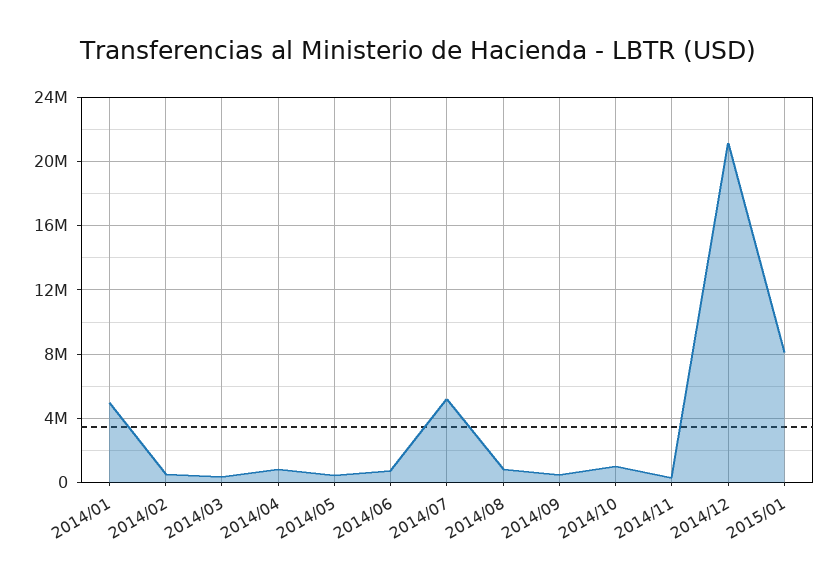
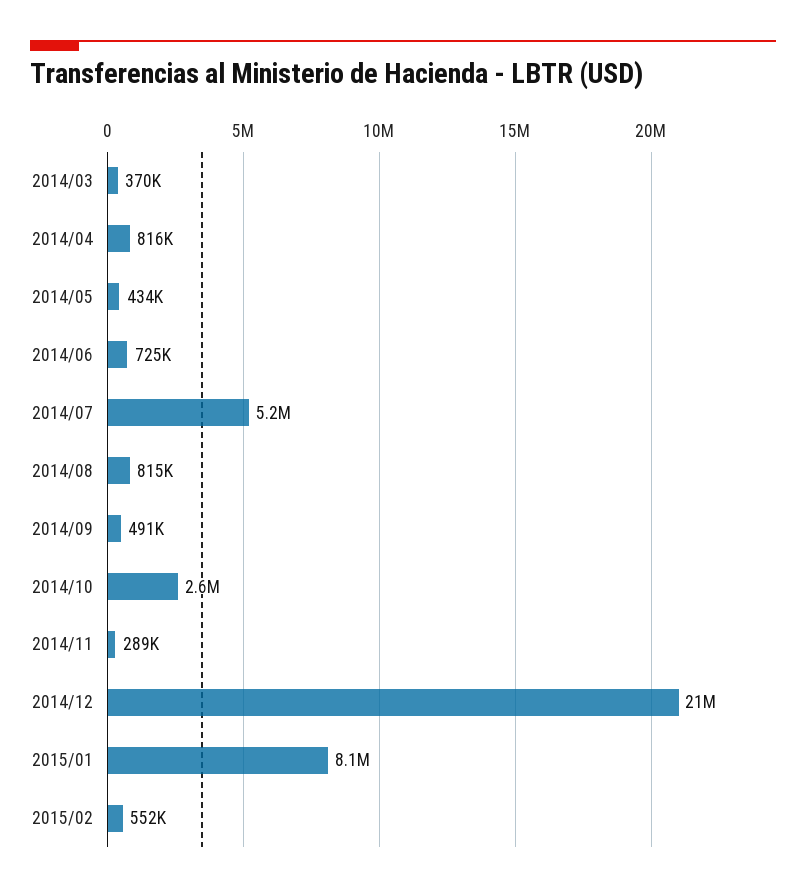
2014/01: 5000000 -> none
2014/02: 500000 -> none
2014/10: 1000000 -> 2600000
2015/02: none -> 552000

